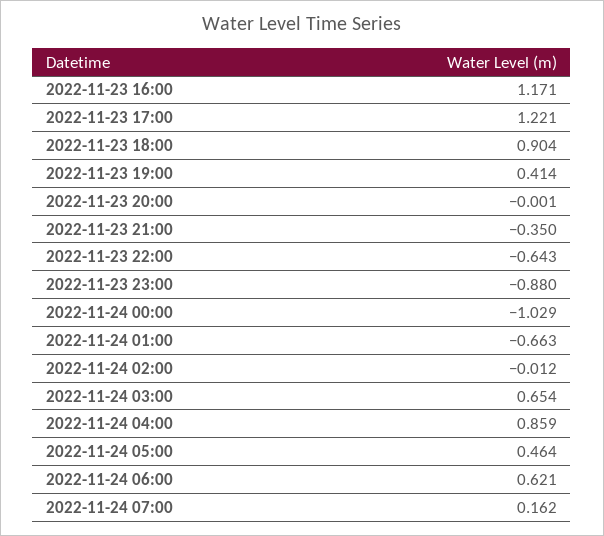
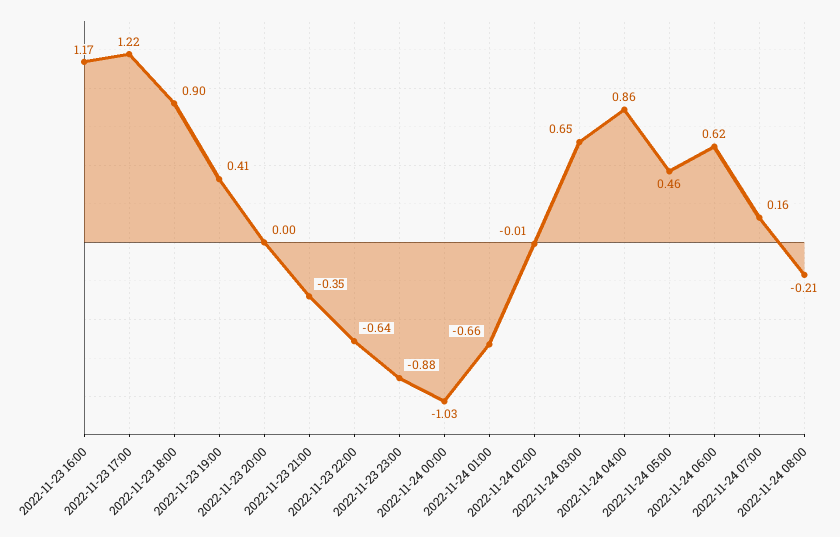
2022-11-24 08:00: none -> -0.21

